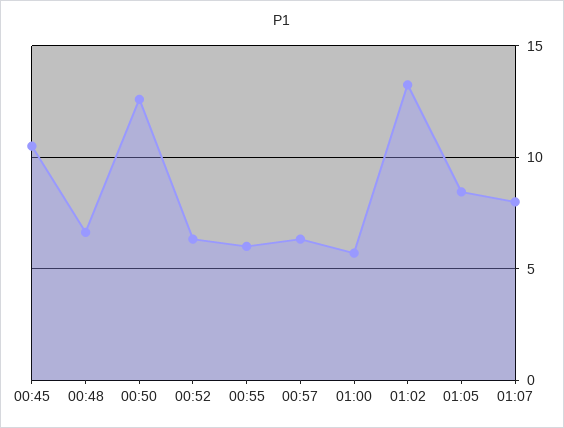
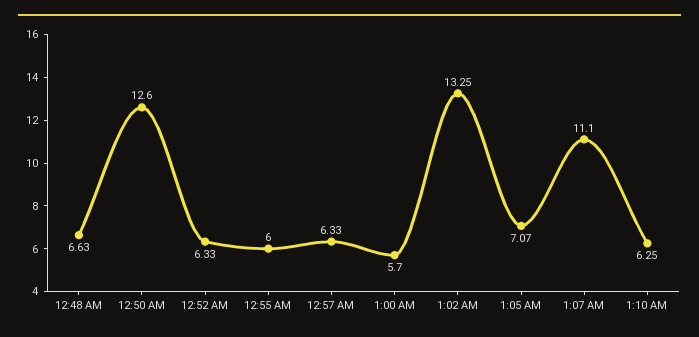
00:45: 10.5 -> none
01:05: 8.5 -> 7.07
01:07: 8 -> 11.1
1:10 AM: none -> 6.25

